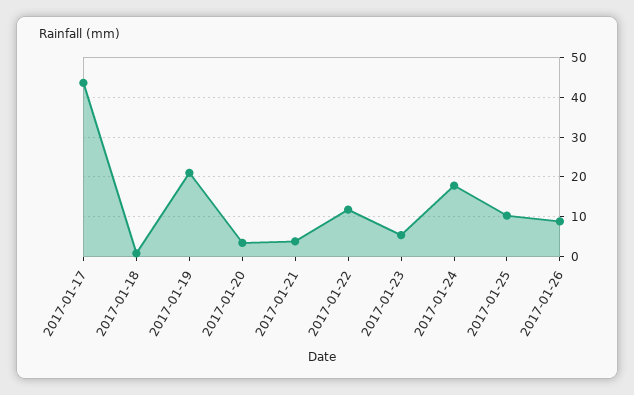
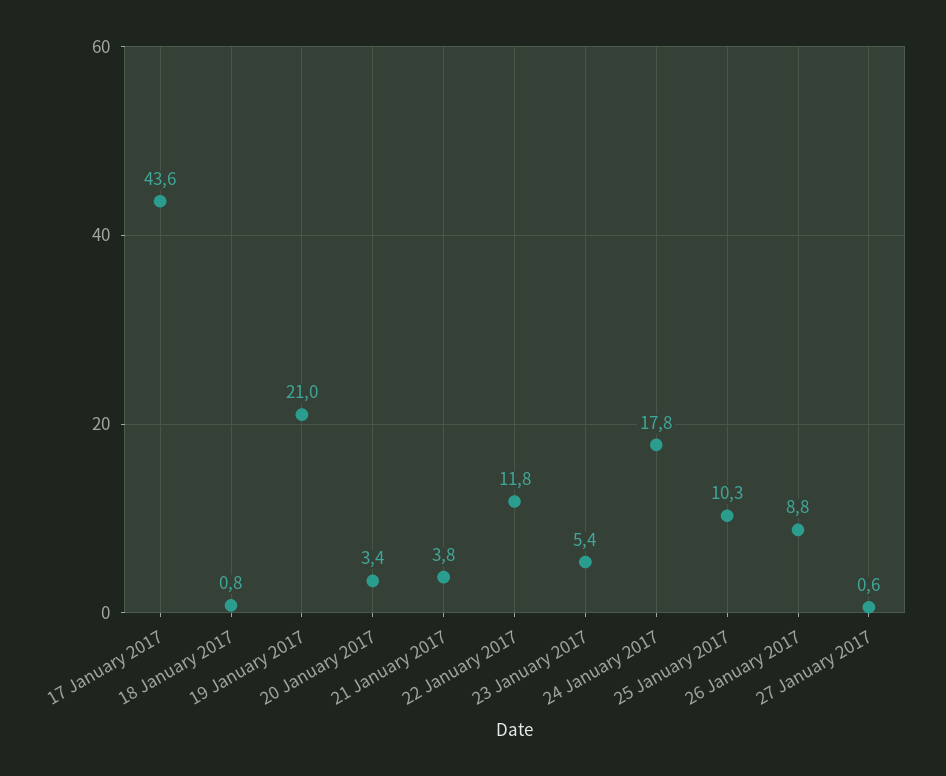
27 January 2017: none -> 0.6

